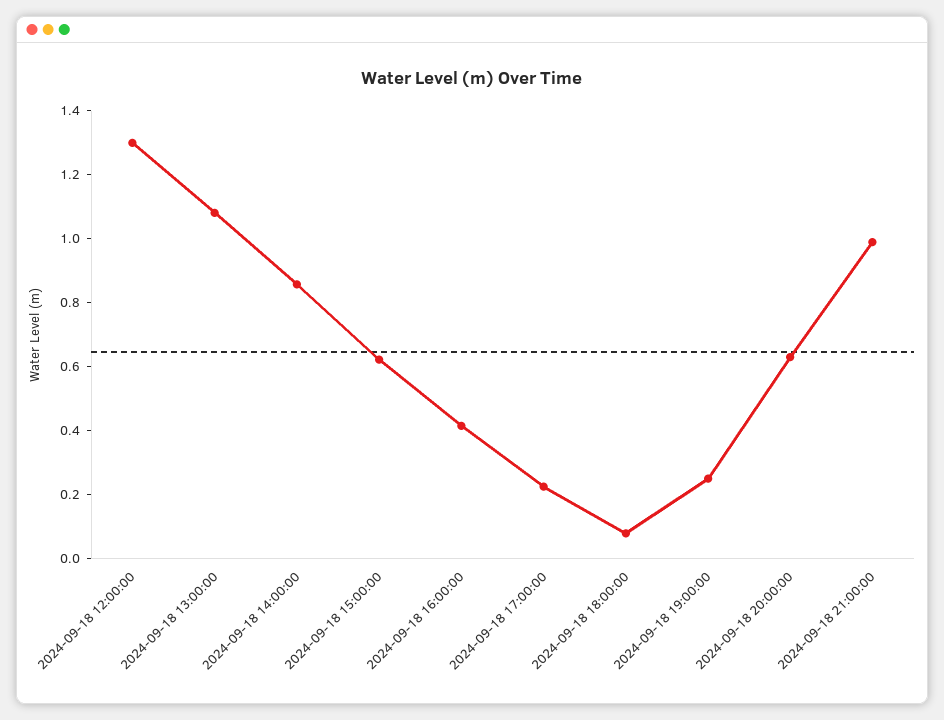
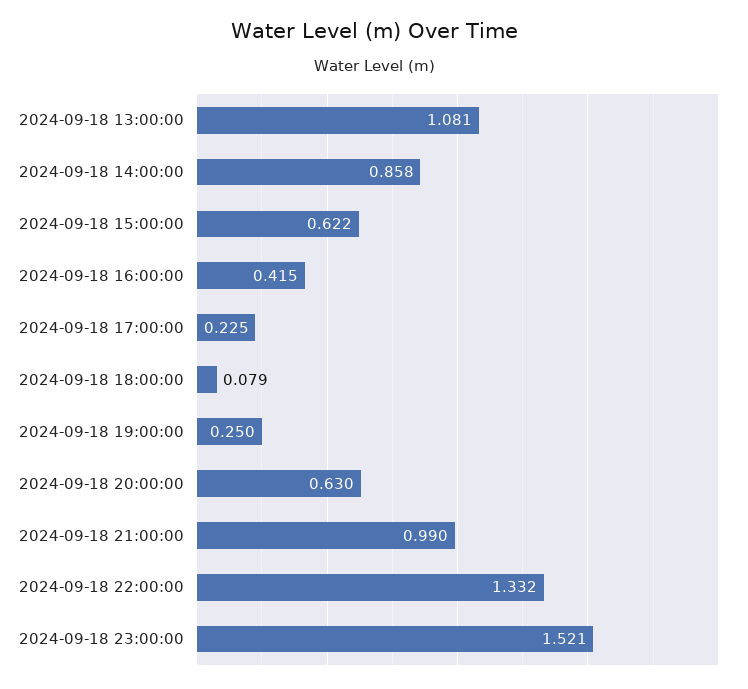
2024-09-18 12:00:00: 1.3 -> none
2024-09-18 22:00:00: none -> 1.332
2024-09-18 23:00:00: none -> 1.521

